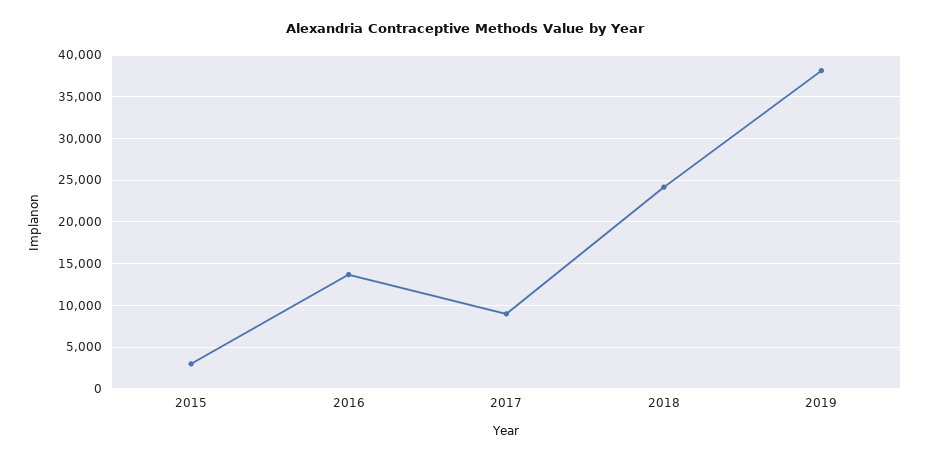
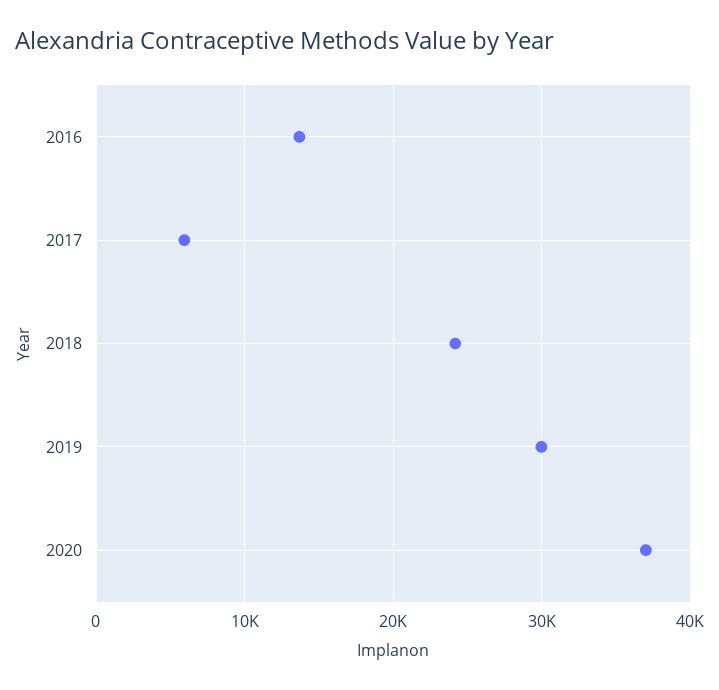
2015: 3000 -> none
2017: 9000 -> 6000
2019: 38000 -> 30000
2020: none -> 37000

